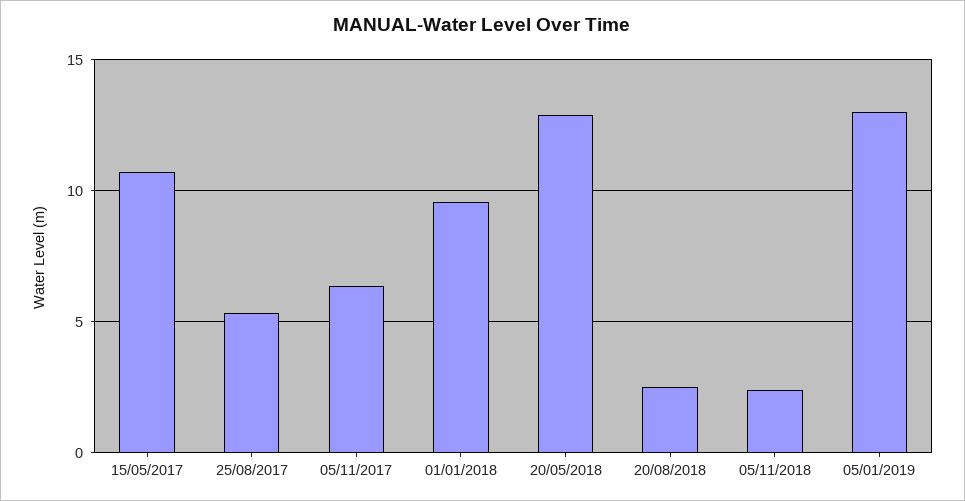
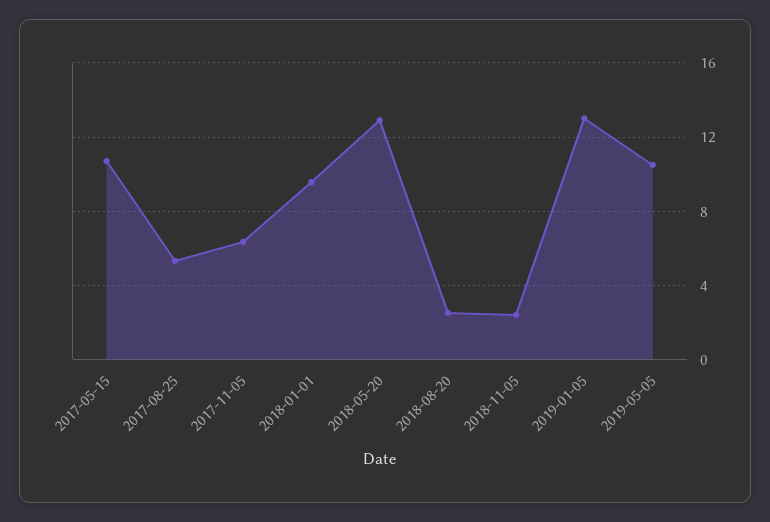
2019-05-05: none -> 10.5

